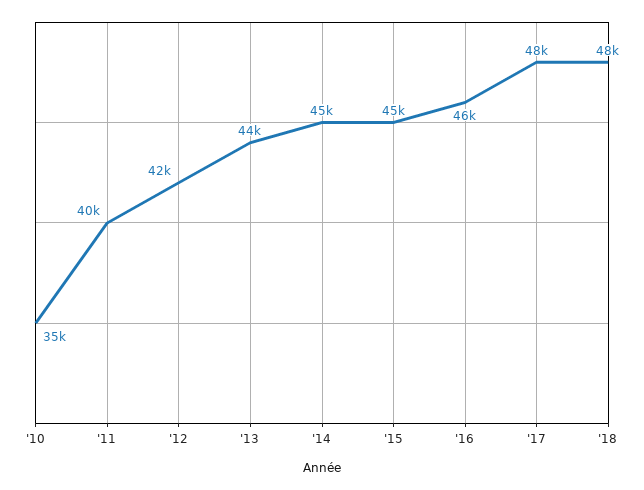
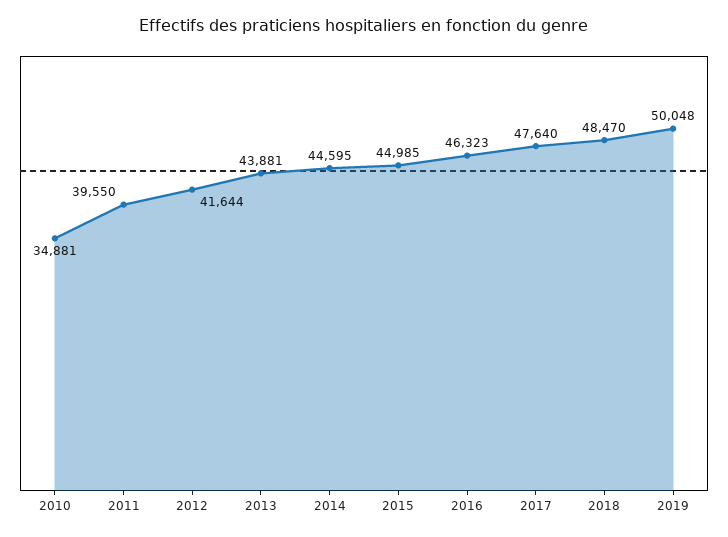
2019: none -> 50048

